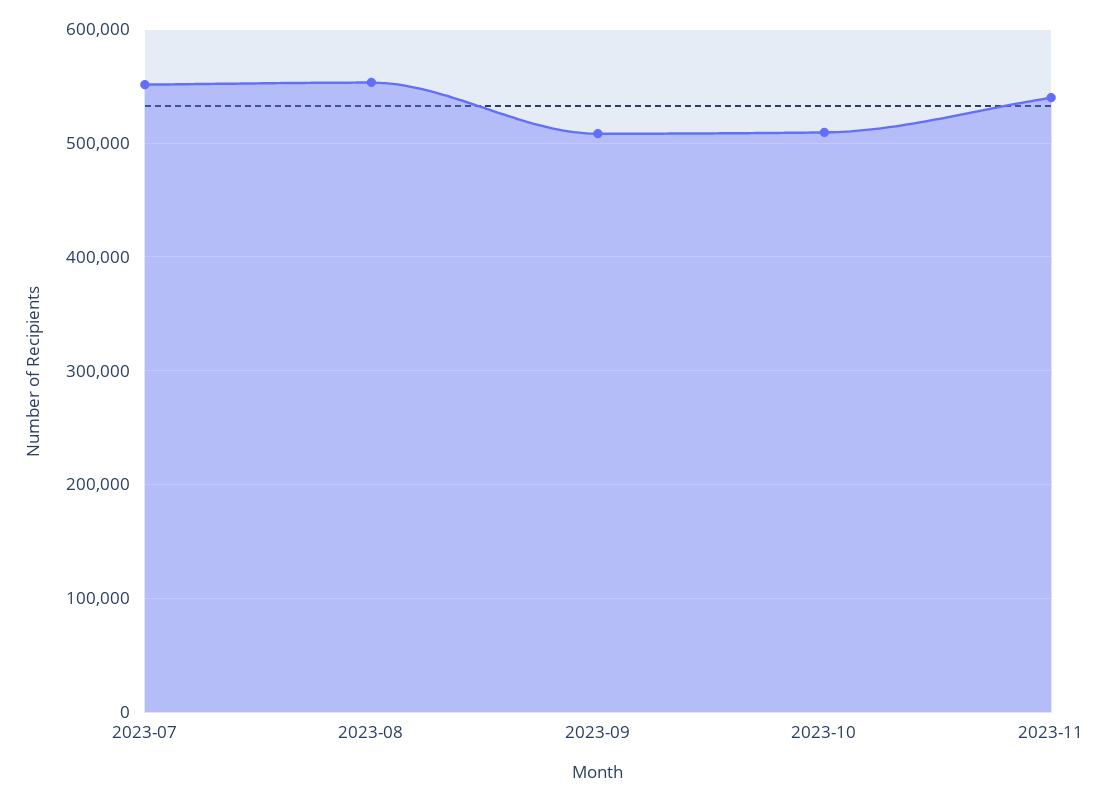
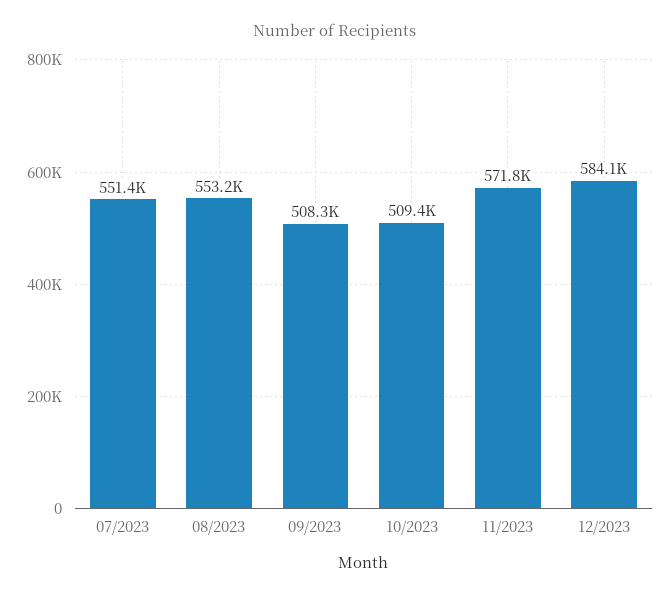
2023-11: 540000 -> 571800
12/2023: none -> 584100

